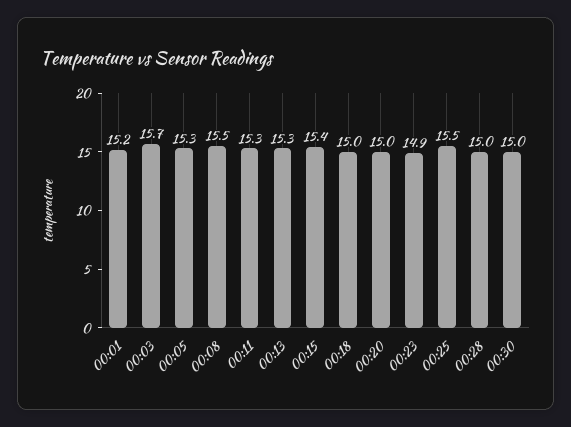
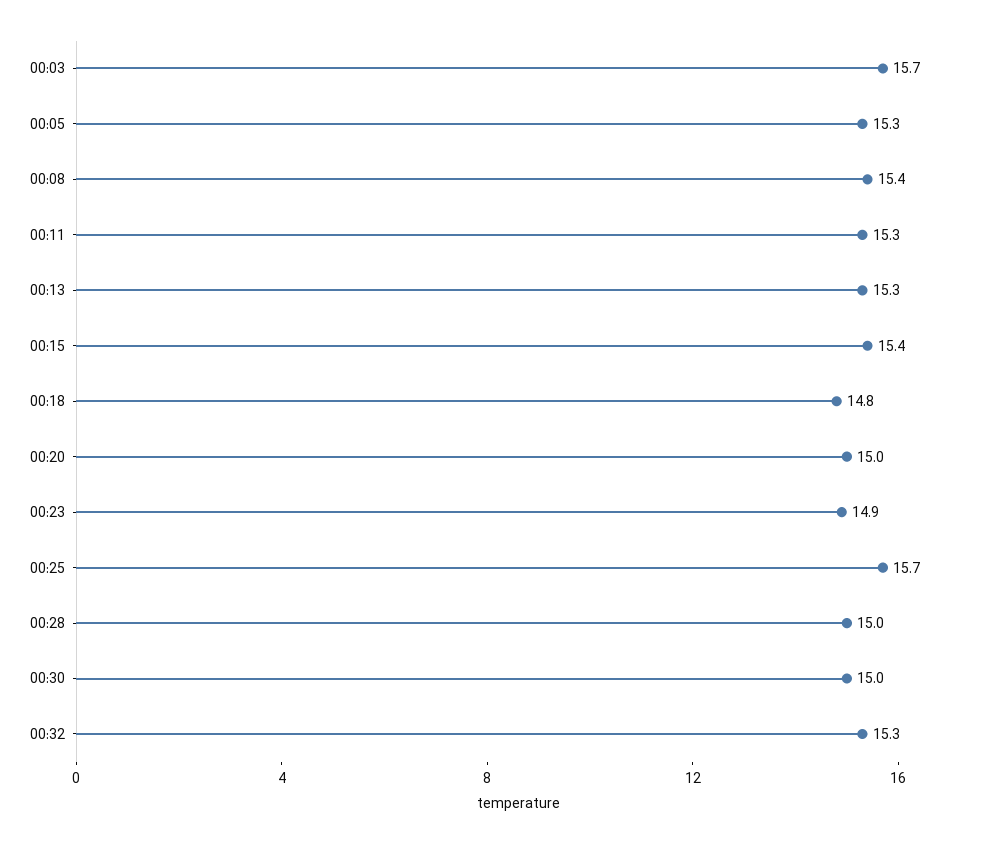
00:01: 15.2 -> none
00:08: 15.5 -> 15.4
00:18: 15 -> 14.8
00:25: 15.5 -> 15.7
00:32: none -> 15.3

